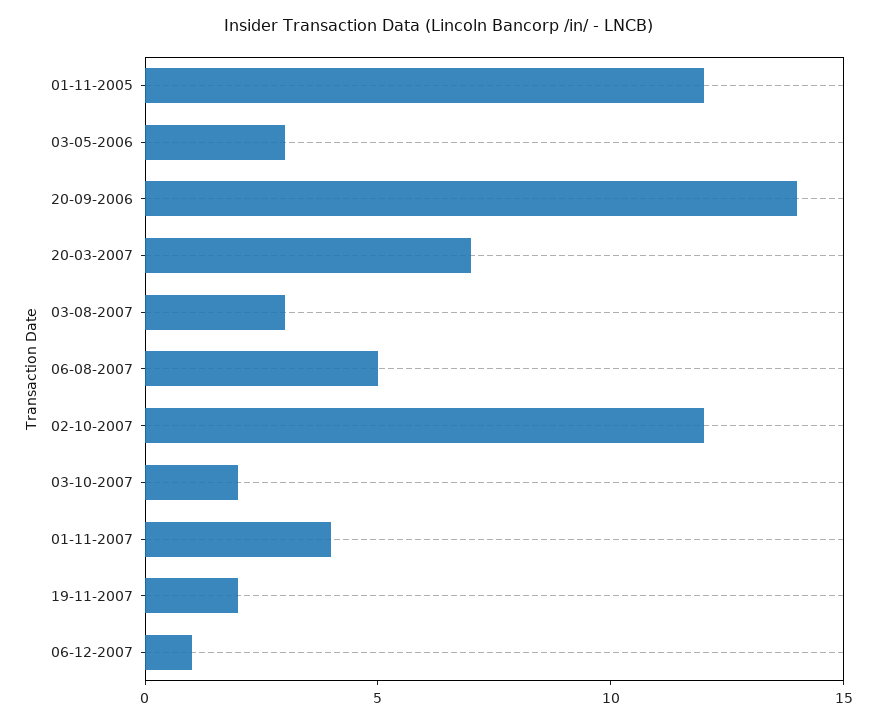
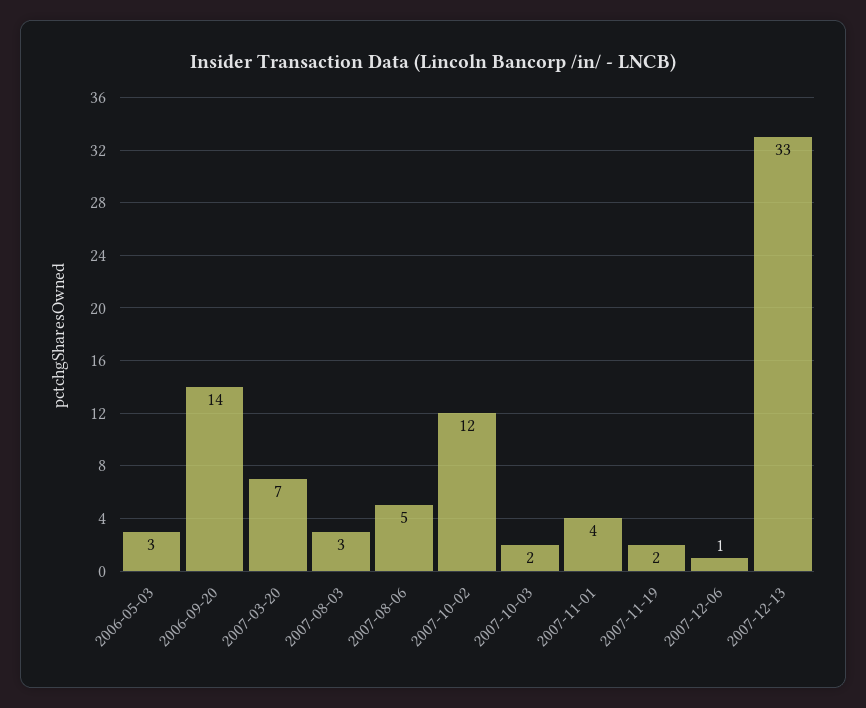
01-11-2005: 12 -> none
2007-12-13: none -> 33

